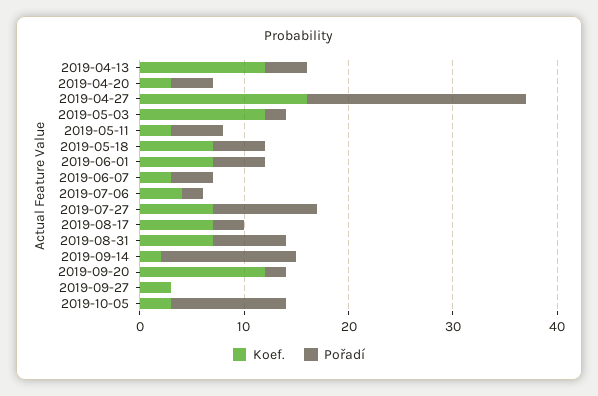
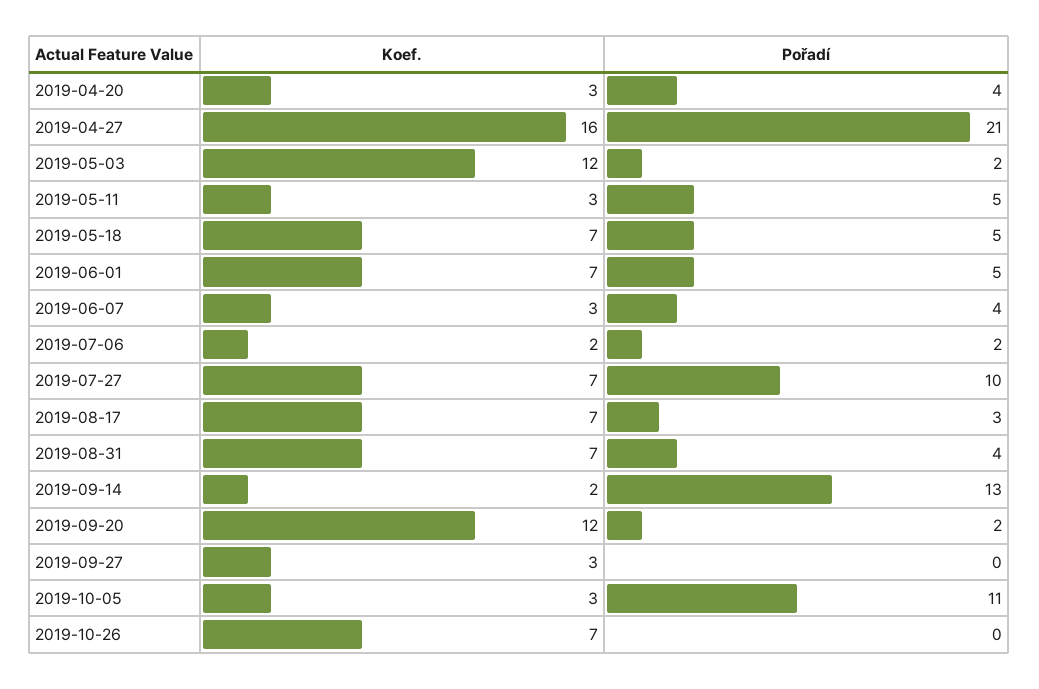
Koef., 2019-04-13: 12 -> none
Pořadí, 2019-04-13: 4 -> none
Koef., 2019-07-06: 4 -> 2
Pořadí, 2019-08-31: 7 -> 4
Koef., 2019-10-26: none -> 7
Pořadí, 2019-10-26: none -> 0

